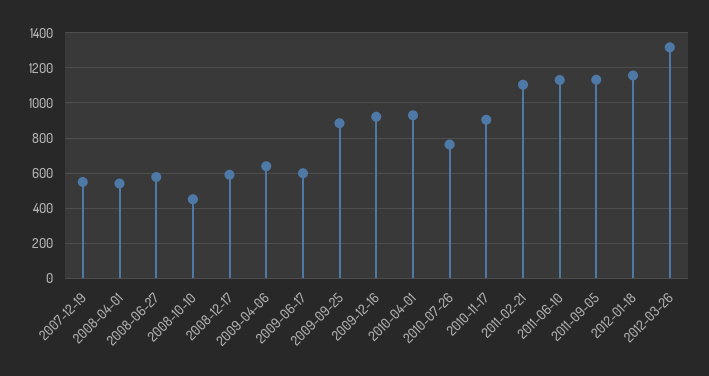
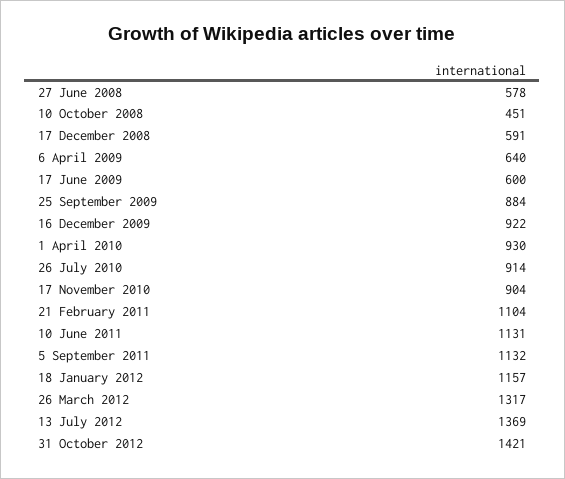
2007-12-19: 550 -> none
2008-04-01: 550 -> none
2010-07-26: 750 -> 914
13 July 2012: none -> 1369
31 October 2012: none -> 1421

